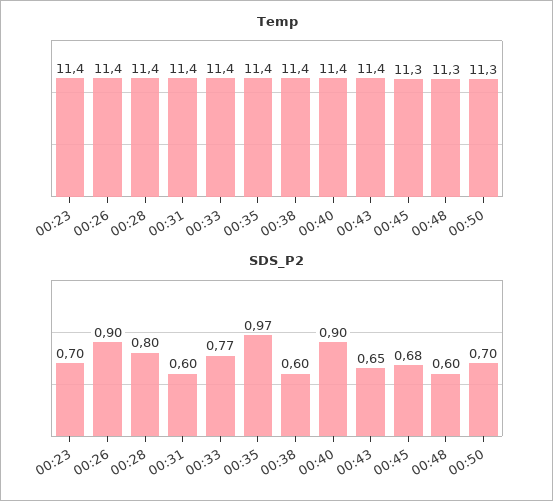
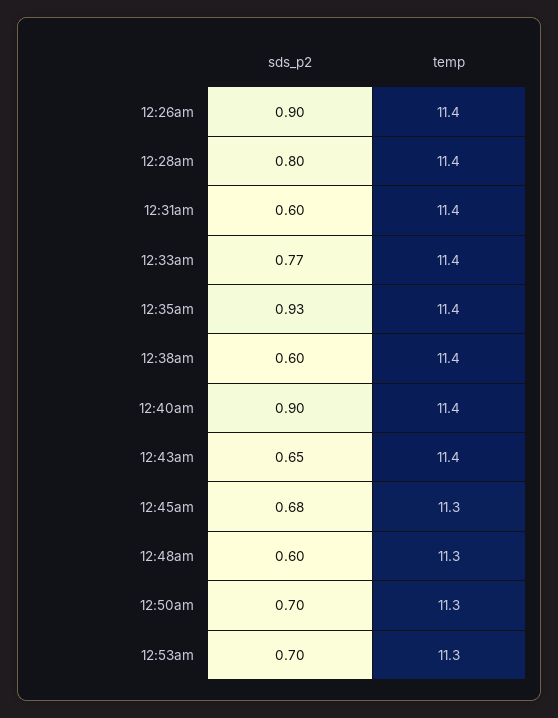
Temp, 00:23: 11.4 -> none
SDS_P2, 00:23: 0.7 -> none
SDS_P2, 00:35: 0.97 -> 0.93
SDS_P2, 12:53am: none -> 0.7
Temp, 12:53am: none -> 11.3

